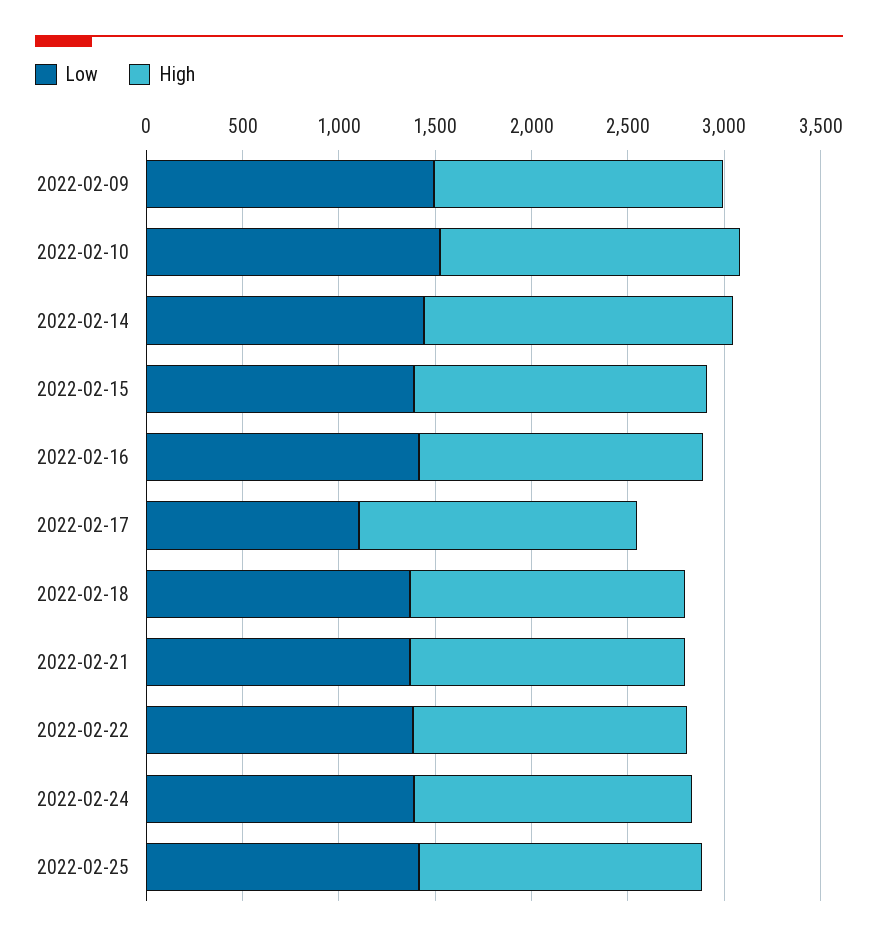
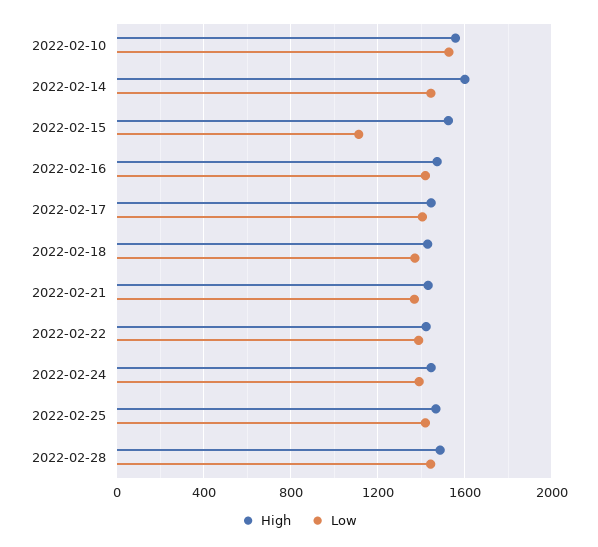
Low, 2022-02-09: 1500 -> none
High, 2022-02-09: 1500 -> none
Low, 2022-02-15: 1400 -> 1100
Low, 2022-02-17: 1100 -> 1400
High, 2022-02-28: none -> 1500
Low, 2022-02-28: none -> 1450

